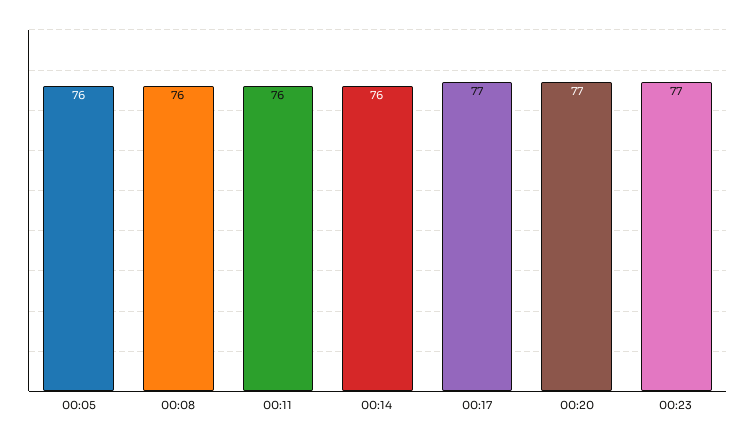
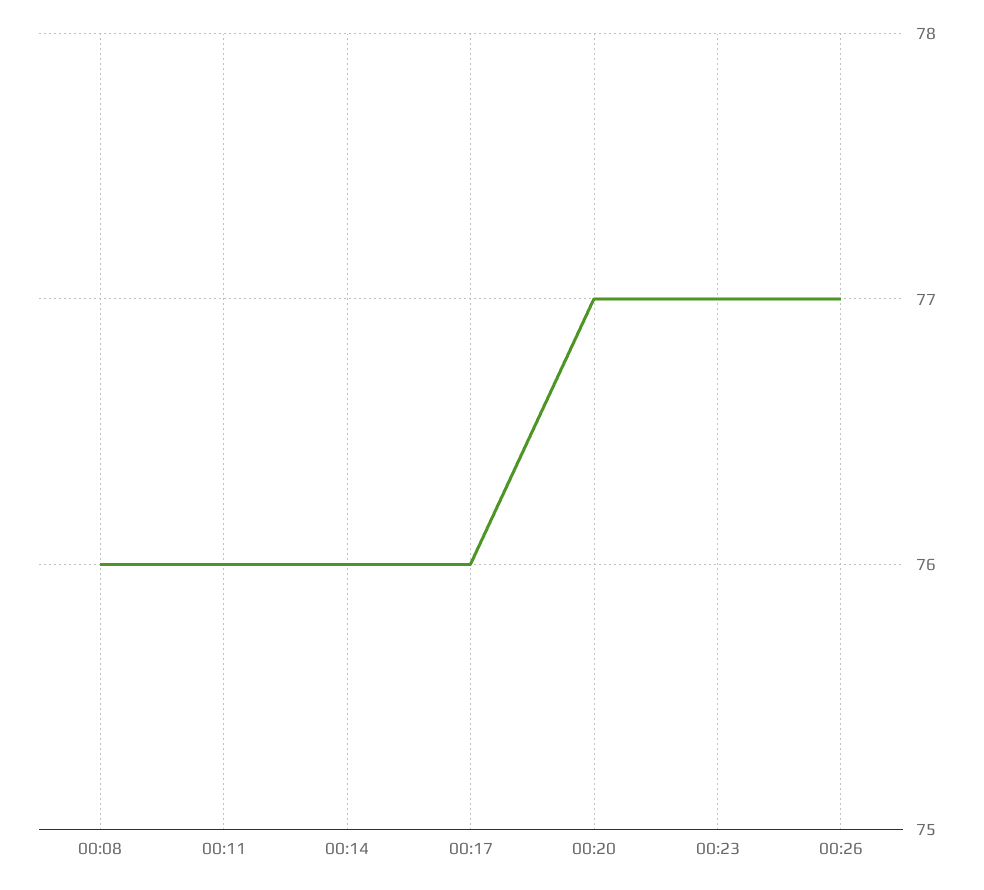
00:05: 76 -> none
00:17: 77 -> 76
00:26: none -> 77

